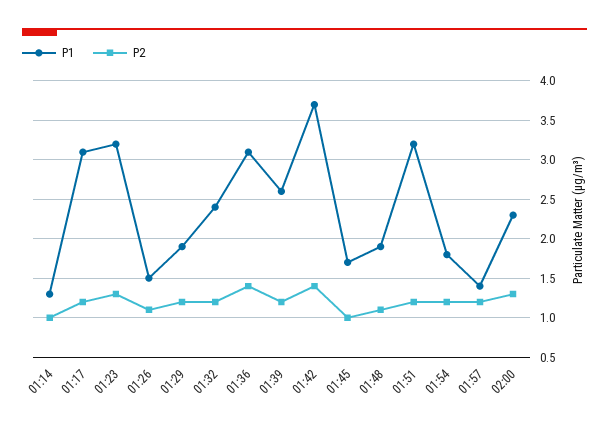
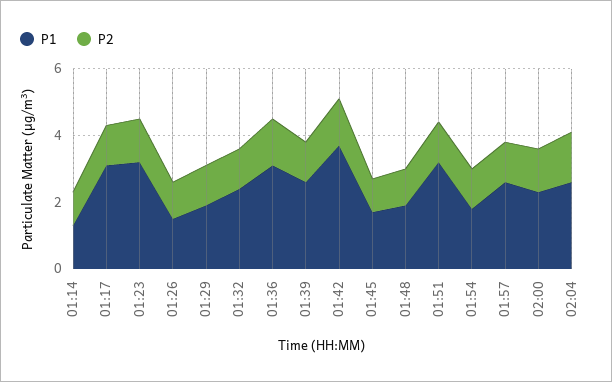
P1, 01:57: 1.4 -> 2.5
P1, 02:04: none -> 2.5
P2, 02:04: none -> 1.5

